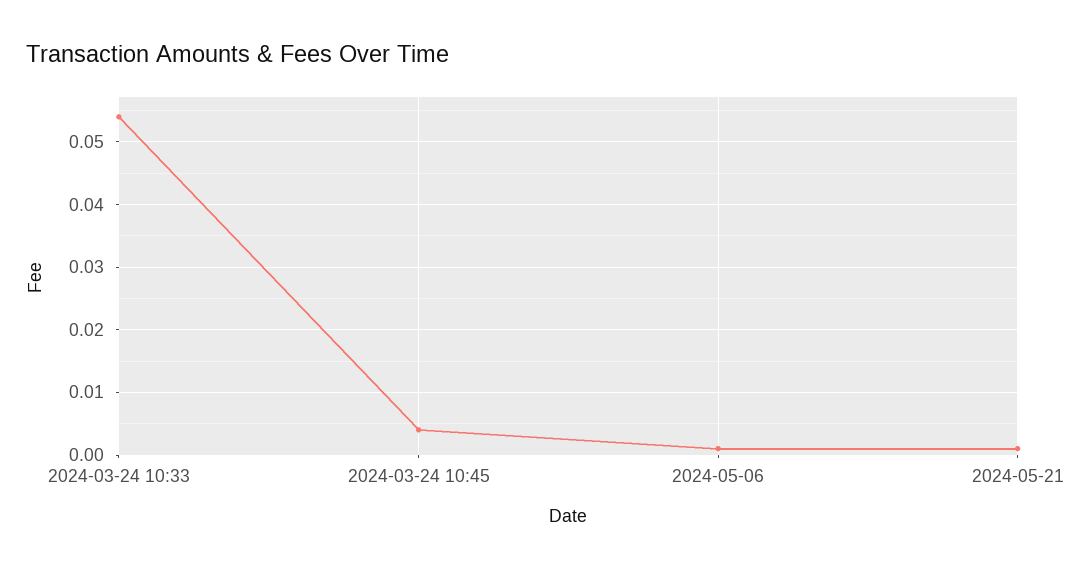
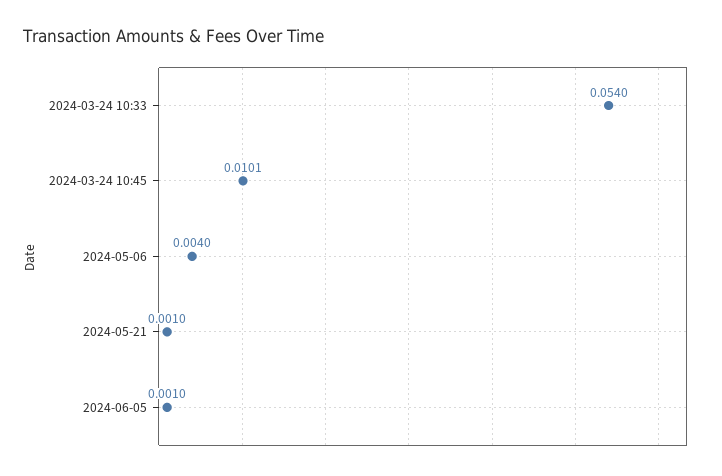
2024-03-24 10:45: 0.004 -> 0.0101
2024-05-06: 0.001 -> 0.004
2024-06-05: none -> 0.001

